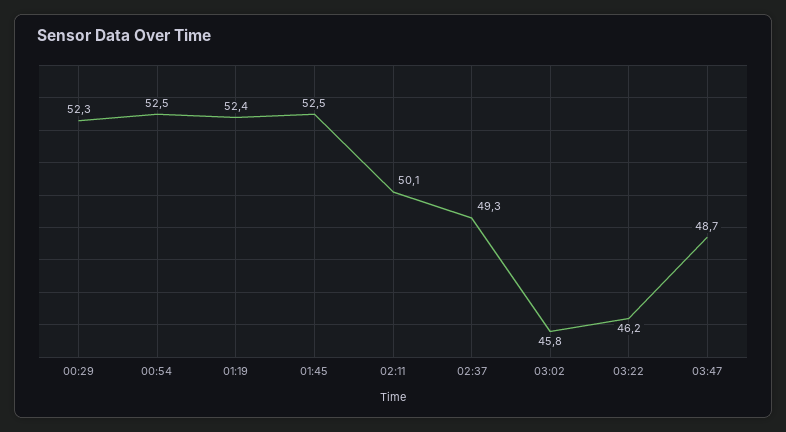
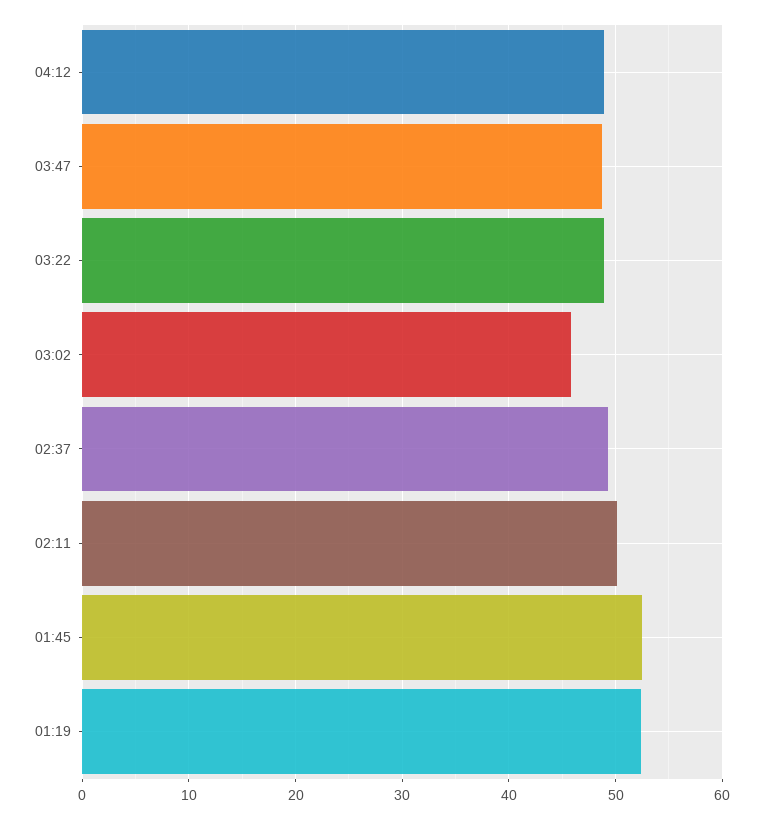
00:29: 52.3 -> none
00:54: 52.5 -> none
03:22: 46.2 -> 49
04:12: none -> 49

